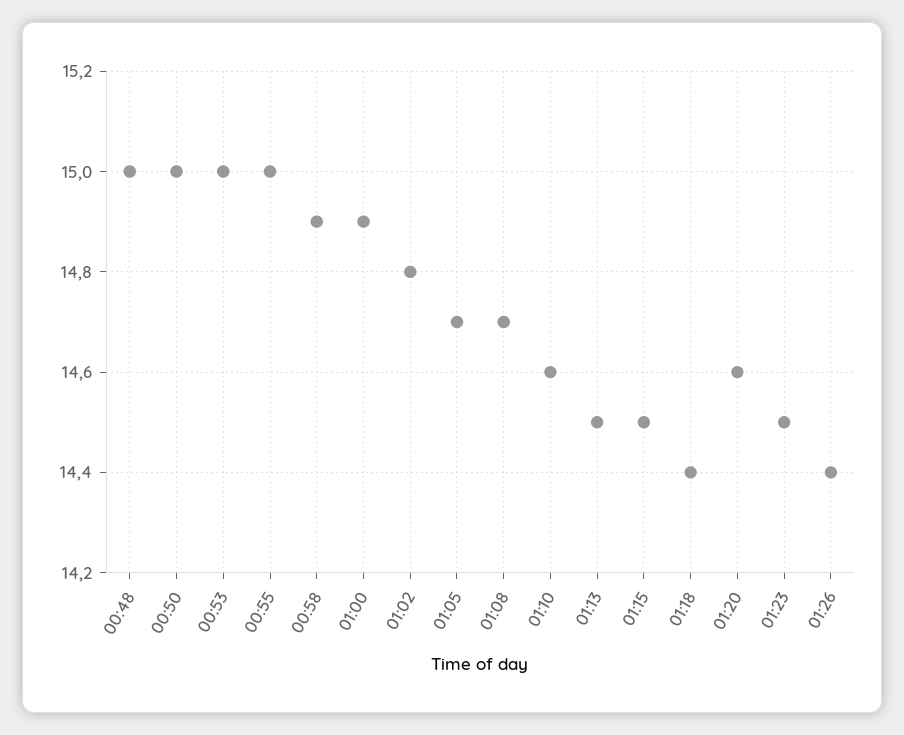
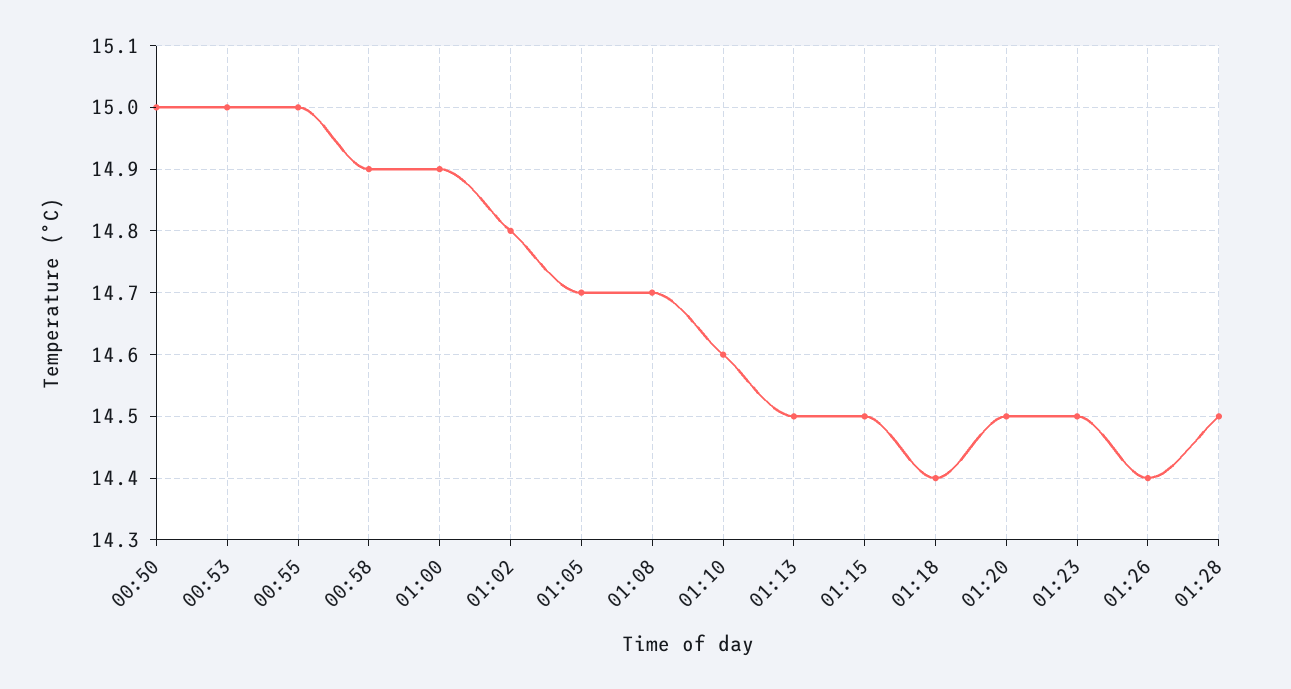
00:48: 15 -> none
01:20: 14.6 -> 14.5
01:28: none -> 14.5

